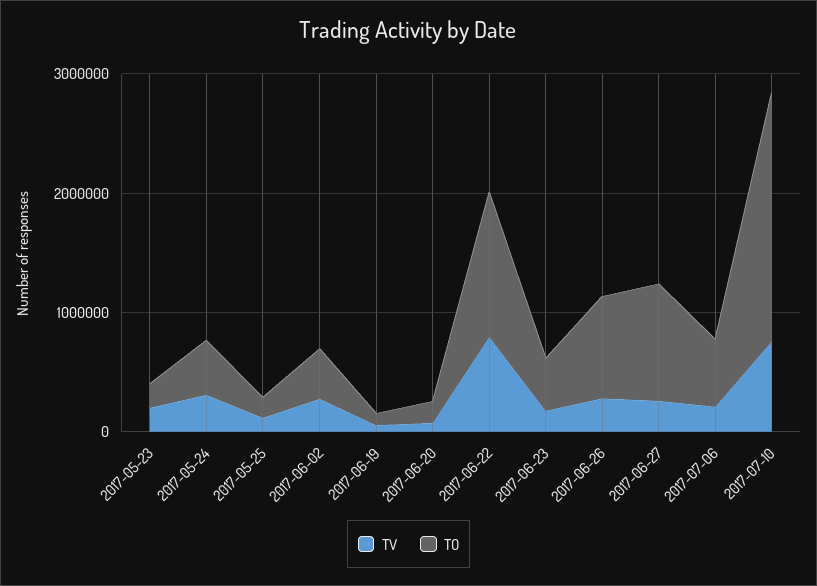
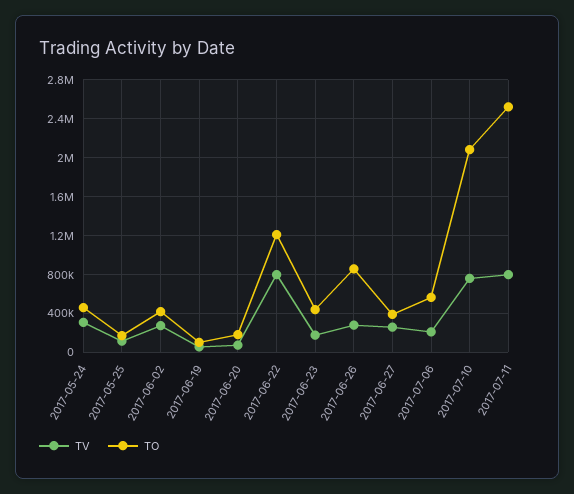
TV, 2017-05-23: 200000 -> none
TO, 2017-05-23: 200000 -> none
TO, 2017-06-27: 1000000 -> 400000
TV, 2017-07-11: none -> 800000
TO, 2017-07-11: none -> 2500000

